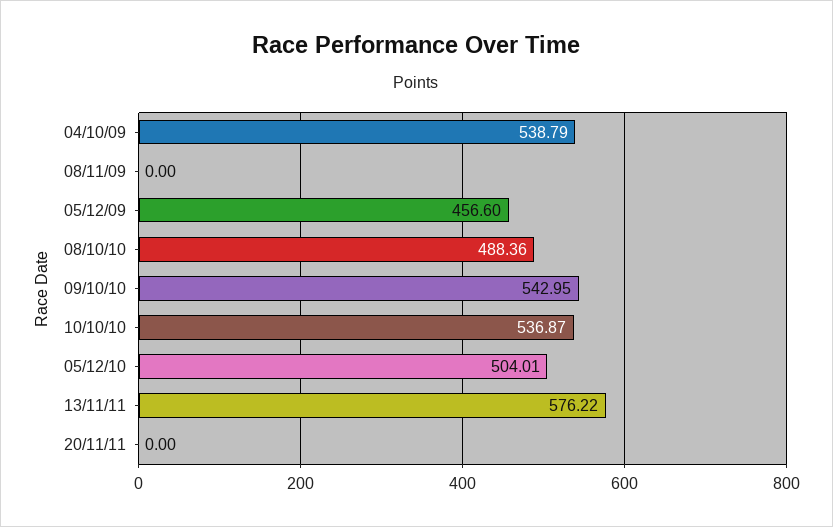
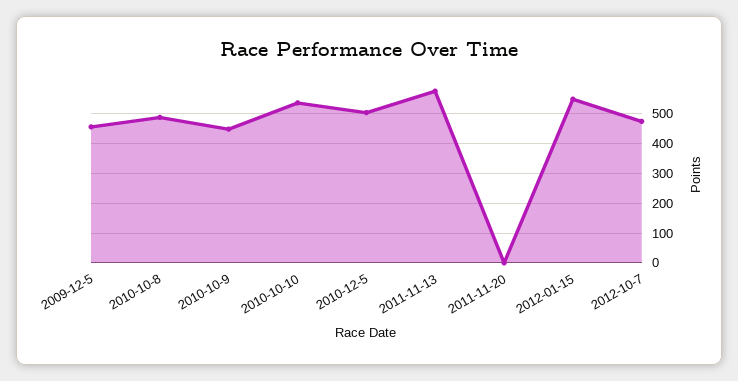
04/10/09: 538.79 -> none
08/11/09: 0 -> none
09/10/10: 542.95 -> 450
2012-01-15: none -> 550
2012-10-7: none -> 475

